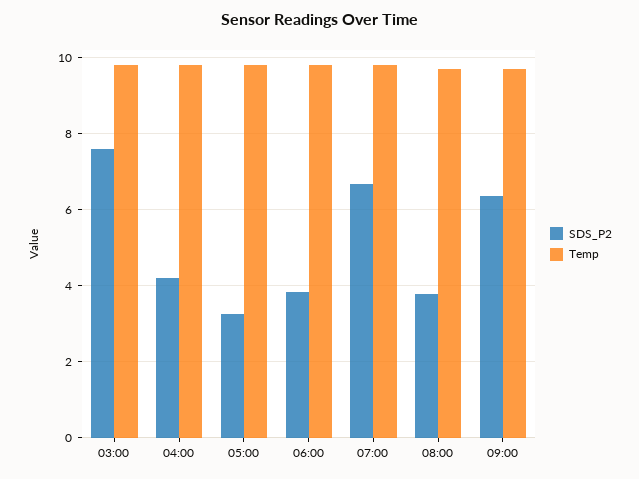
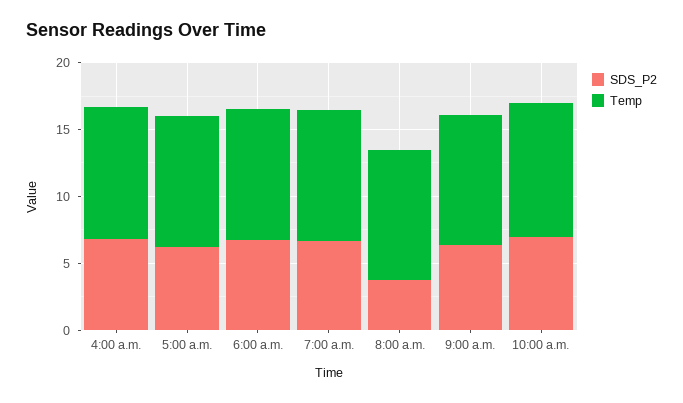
SDS_P2, 03:00: 7.6 -> none
Temp, 03:00: 9.8 -> none
SDS_P2, 04:00: 4.2 -> 7
SDS_P2, 05:00: 3.2 -> 6
SDS_P2, 06:00: 3.8 -> 7
SDS_P2, 10:00 a.m.: none -> 7
Temp, 10:00 a.m.: none -> 10

